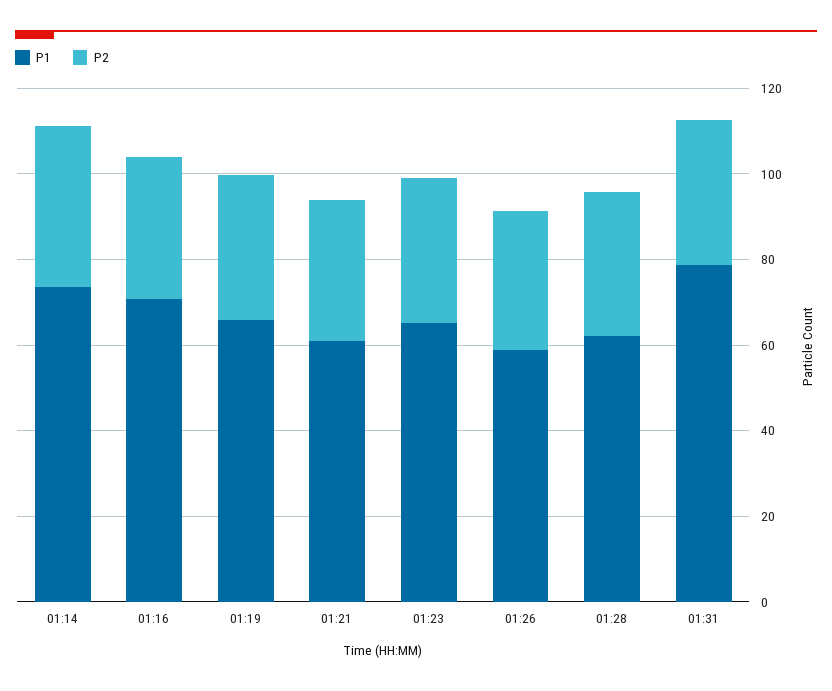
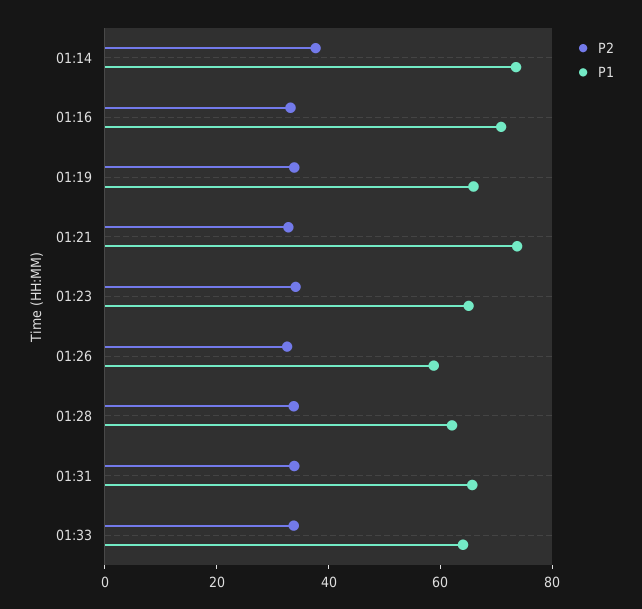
P1, 01:21: 60 -> 75
P1, 01:31: 80 -> 65
P2, 01:33: none -> 35
P1, 01:33: none -> 65

